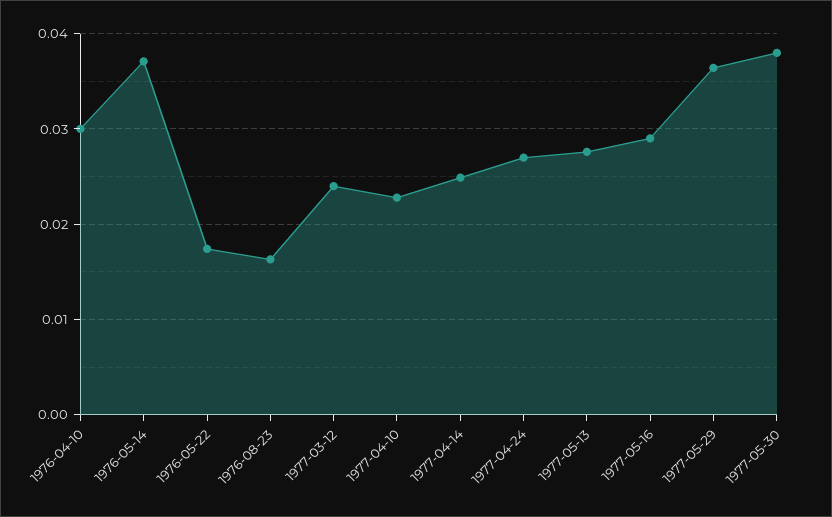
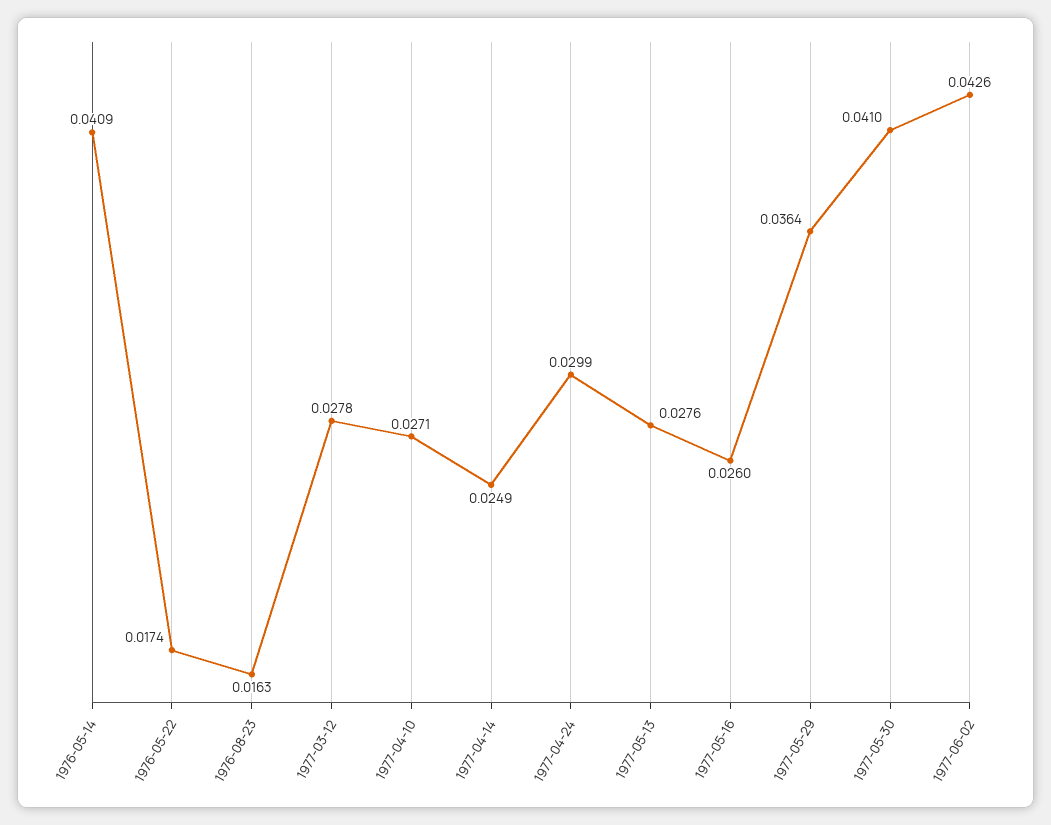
1976-04-10: 0.03 -> none
1976-05-14: 0.037 -> 0.0409
1977-03-12: 0.024 -> 0.0278
1977-04-10: 0.023 -> 0.0271
1977-04-24: 0.027 -> 0.0299
1977-05-16: 0.029 -> 0.026
1977-05-30: 0.038 -> 0.041
1977-06-02: none -> 0.0426

